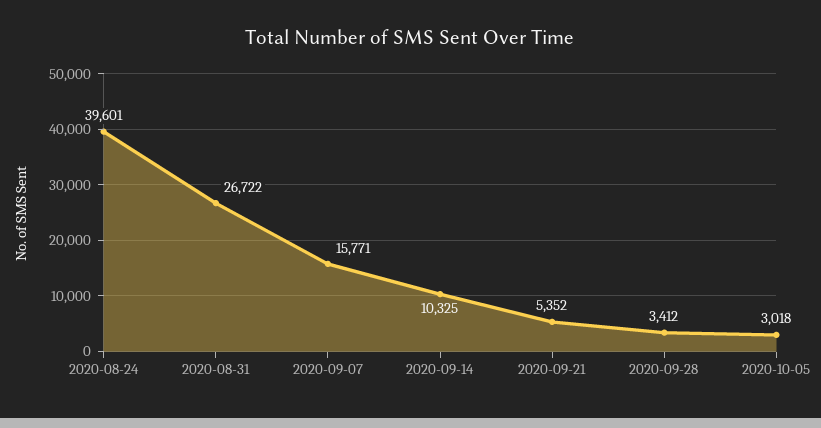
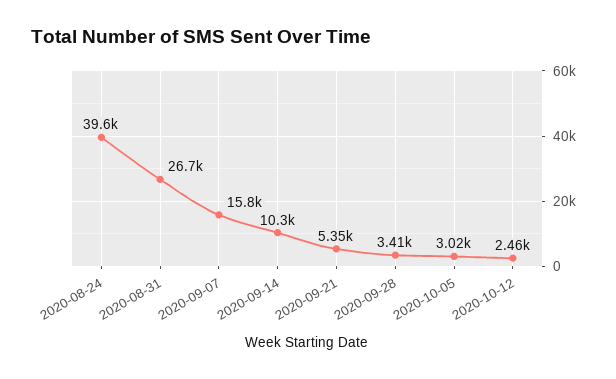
2020-10-12: none -> 2460

